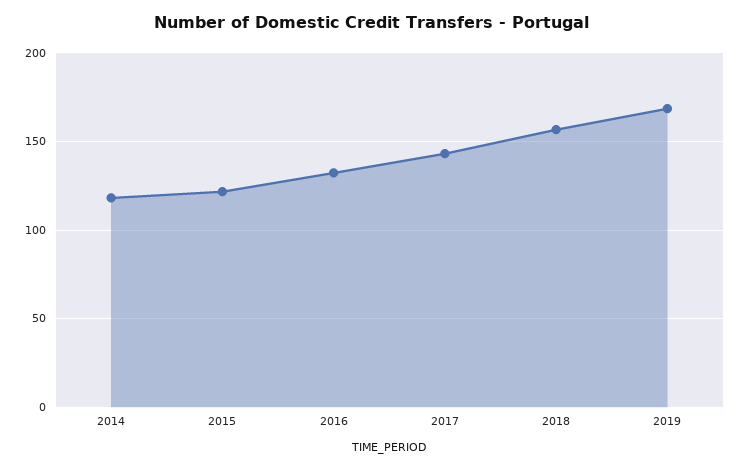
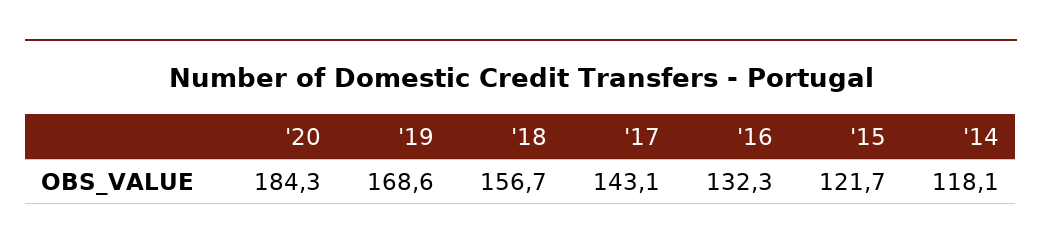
'20: none -> 184.3

